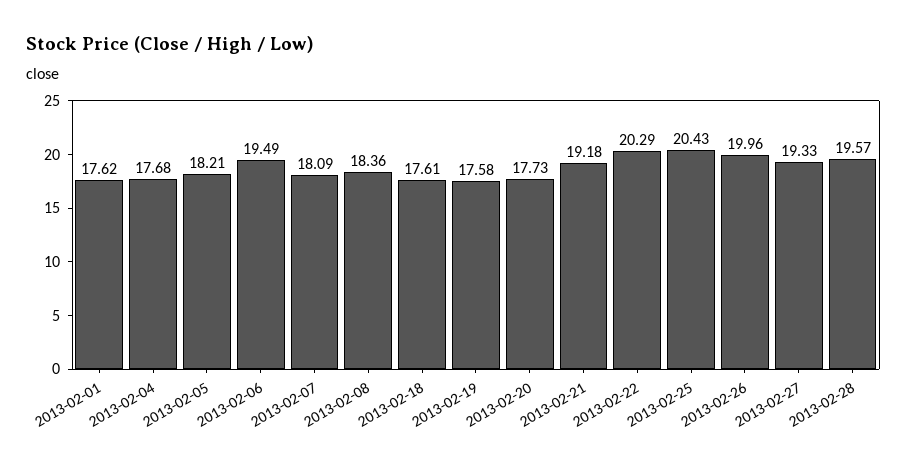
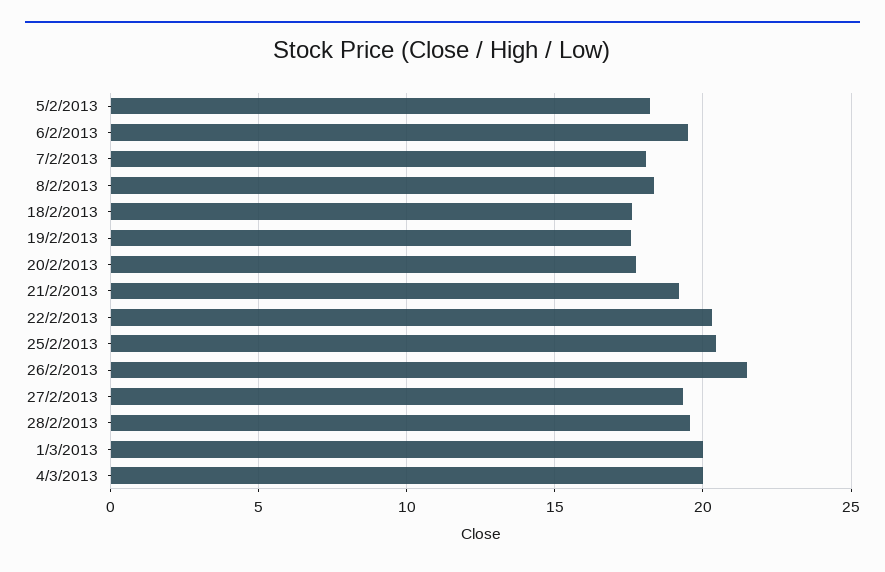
2013-02-01: 17.62 -> none
2013-02-04: 17.68 -> none
2013-02-26: 19.96 -> 21.5
1/3/2013: none -> 20
4/3/2013: none -> 20

